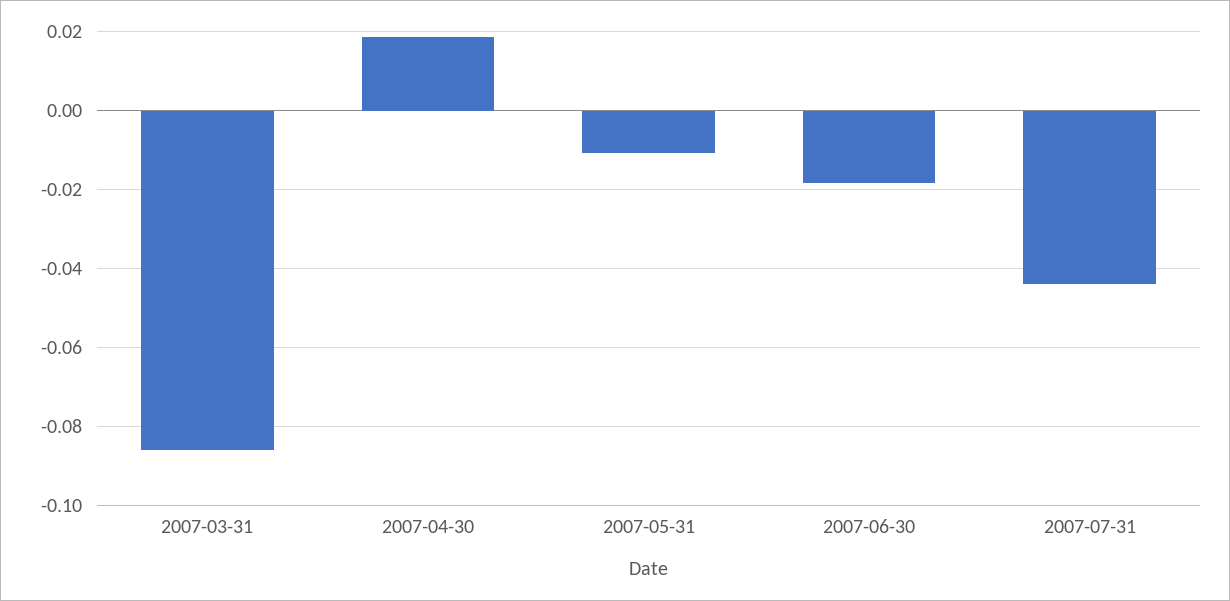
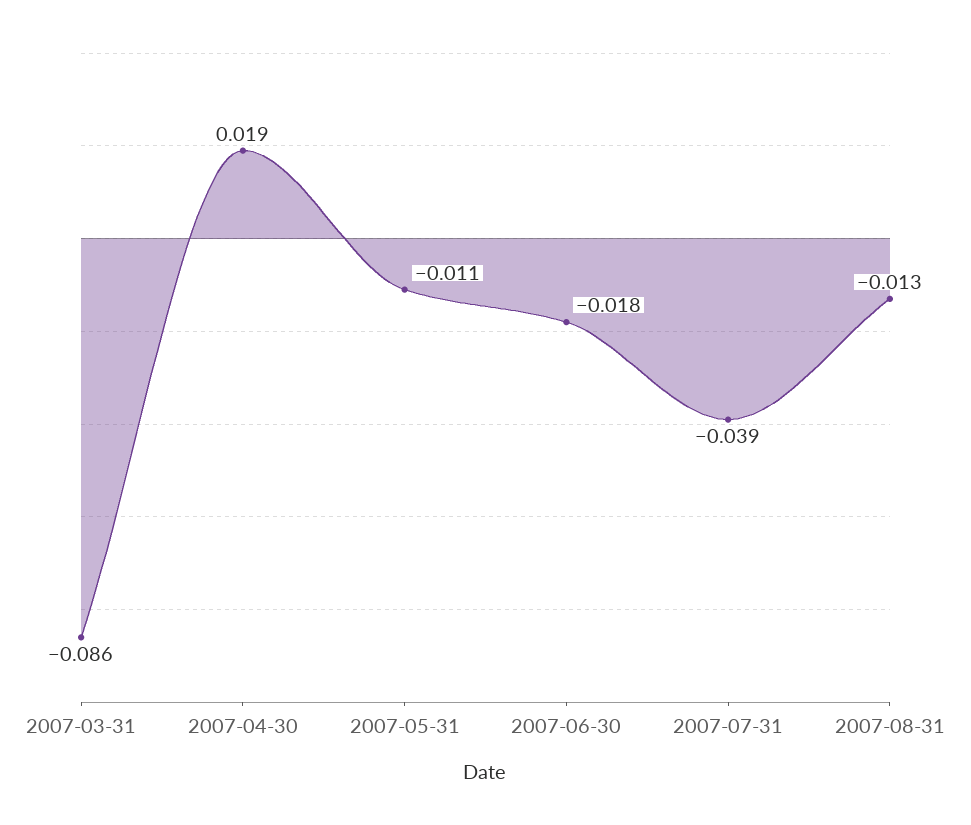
2007-07-31: -0.044 -> -0.039
2007-08-31: none -> -0.013

